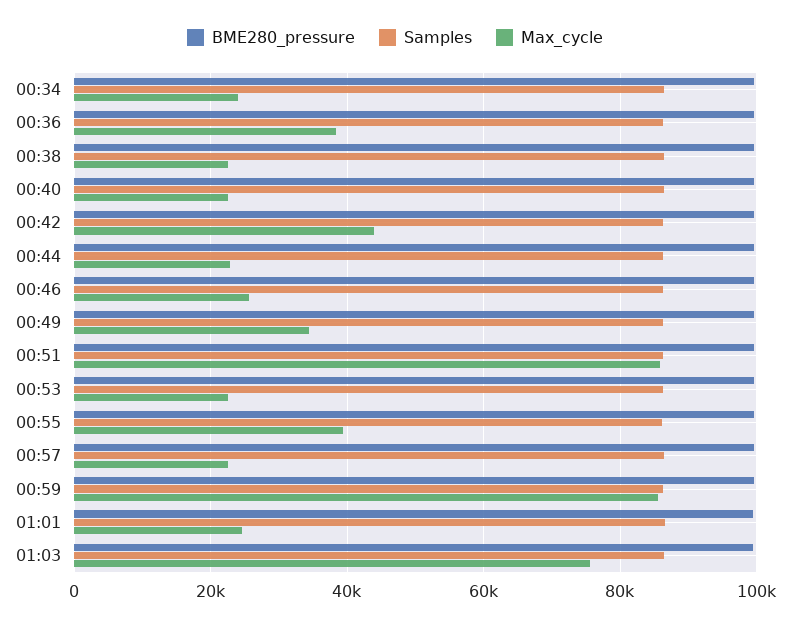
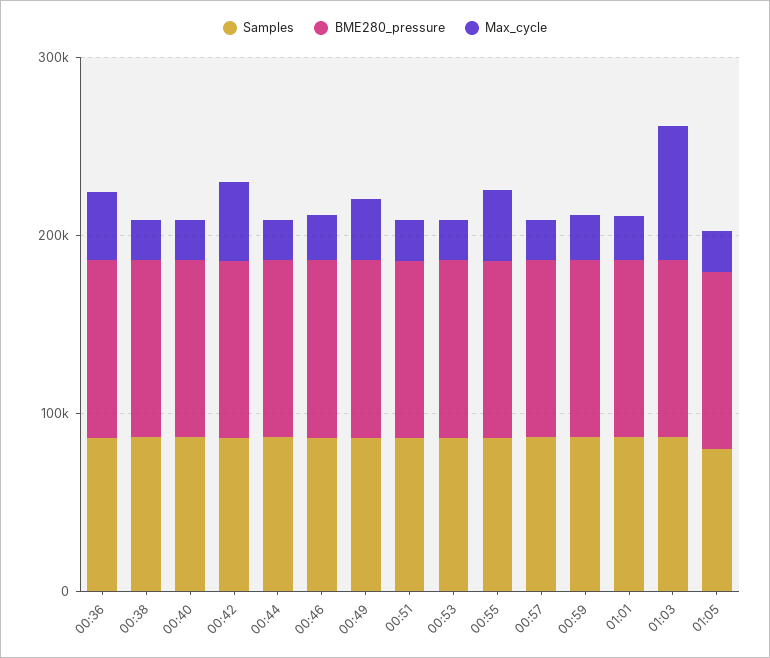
BME280_pressure, 00:34: 100000 -> none
Samples, 00:34: 86000 -> none
Max_cycle, 00:34: 24000 -> none
Max_cycle, 00:51: 86000 -> 20000
Max_cycle, 00:59: 86000 -> 20000
Samples, 01:05: none -> 80000
BME280_pressure, 01:05: none -> 100000
Max_cycle, 01:05: none -> 20000

